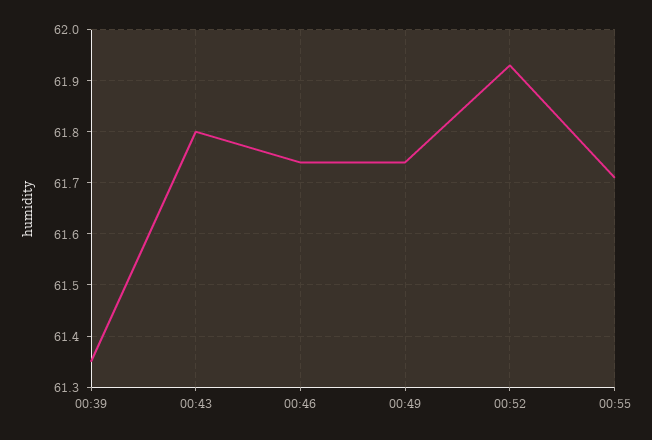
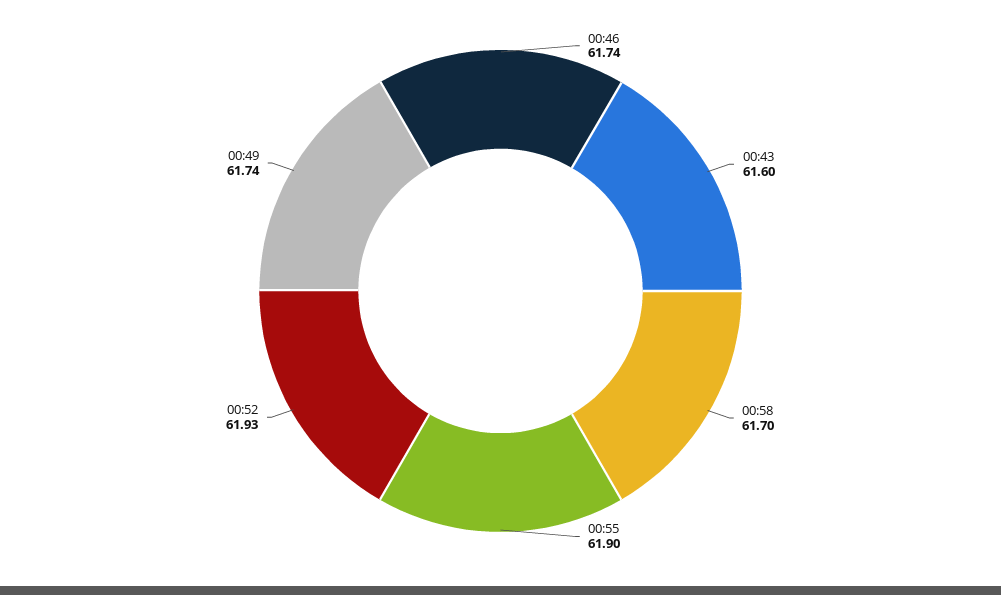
00:39: 61.35 -> none
00:43: 61.8 -> 61.6
00:55: 61.7 -> 61.9
00:58: none -> 61.7

